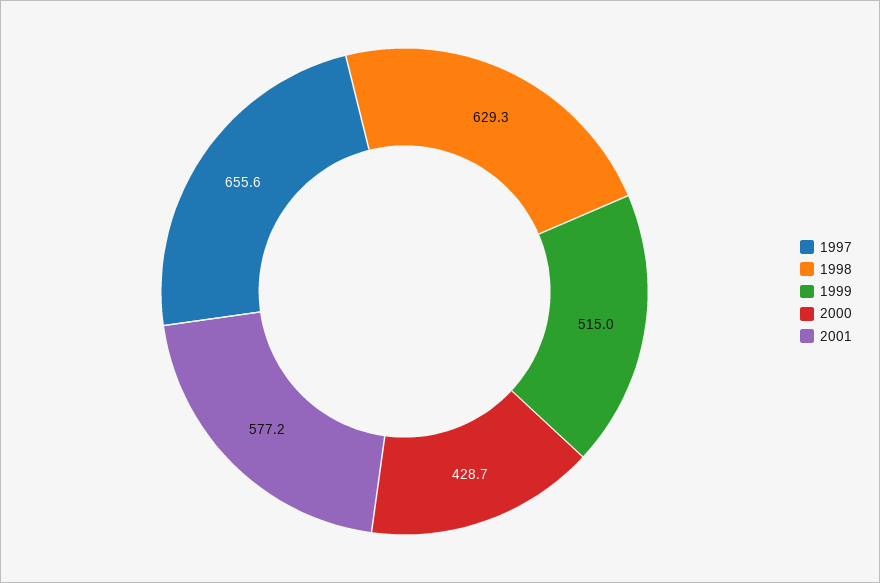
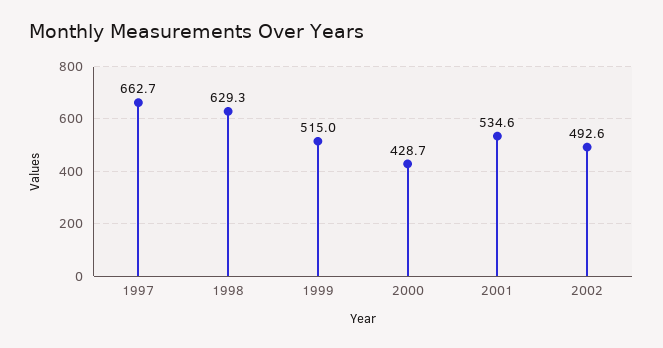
1997: 655.6 -> 662.7
2001: 577.2 -> 534.6
2002: none -> 492.6

